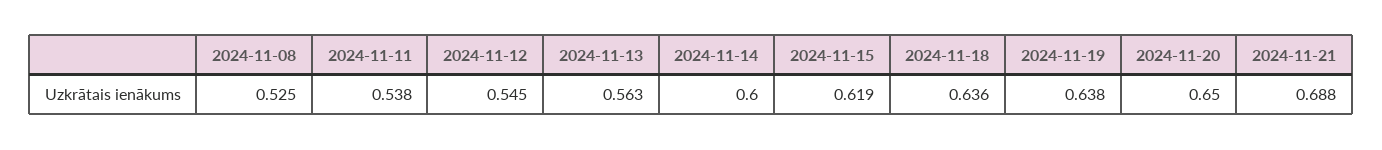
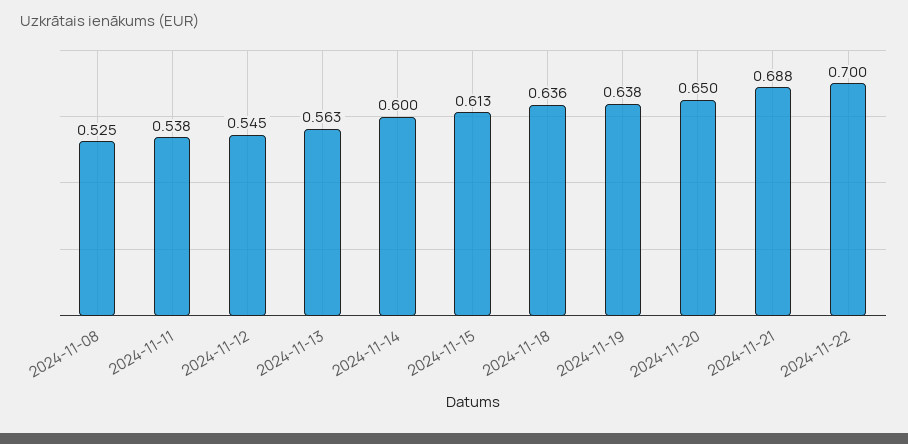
2024-11-15: 0.619 -> 0.613
2024-11-22: none -> 0.7

